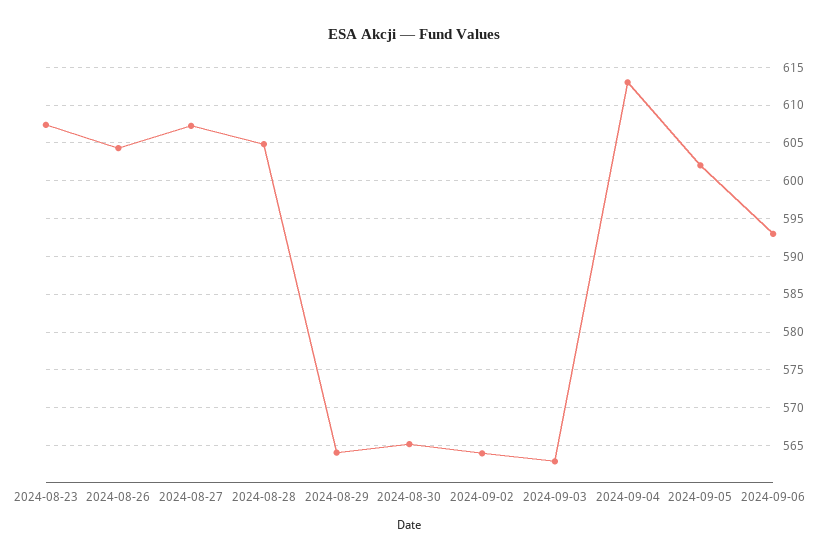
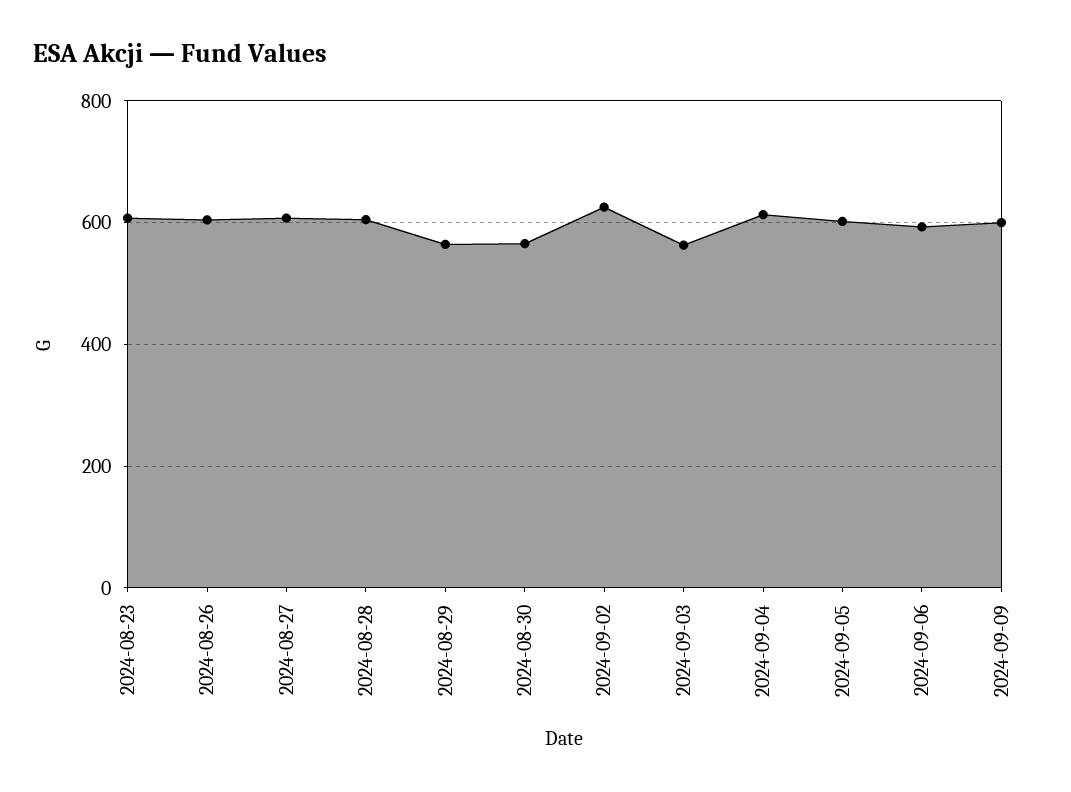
2024-09-02: 564 -> 620
2024-09-09: none -> 600

